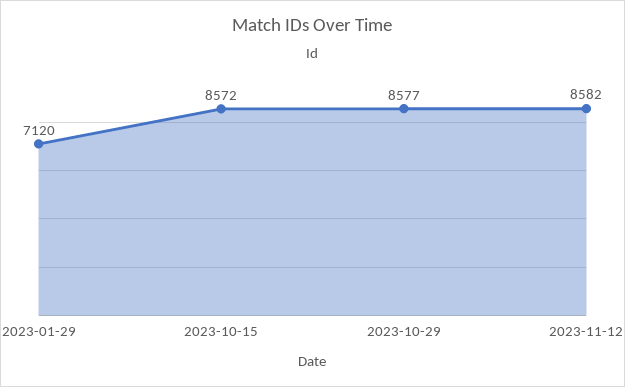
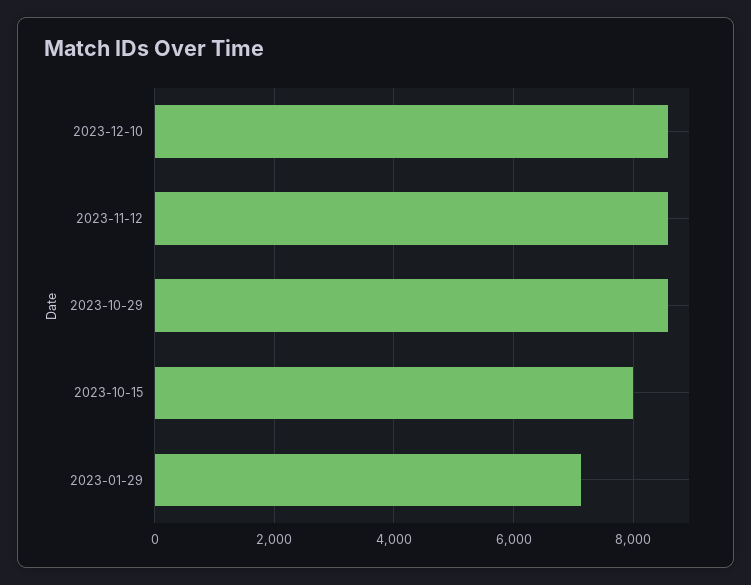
2023-10-15: 8572 -> 8000
2023-12-10: none -> 8600

